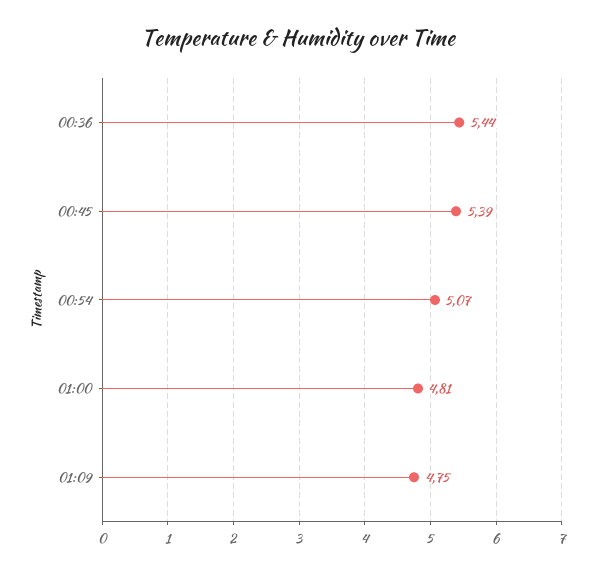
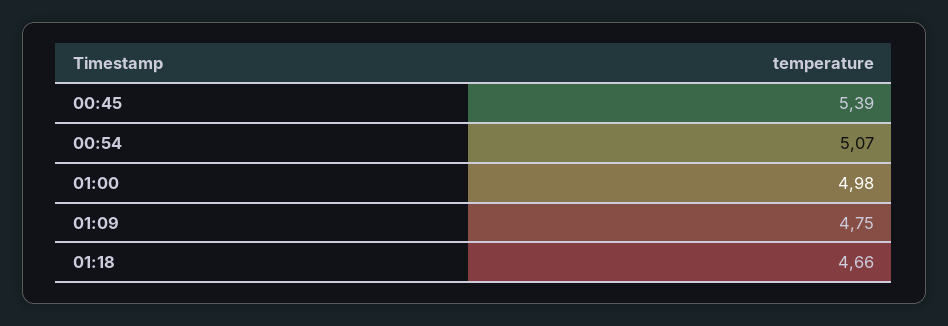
00:36: 5.44 -> none
01:00: 4.81 -> 4.98
01:18: none -> 4.66

